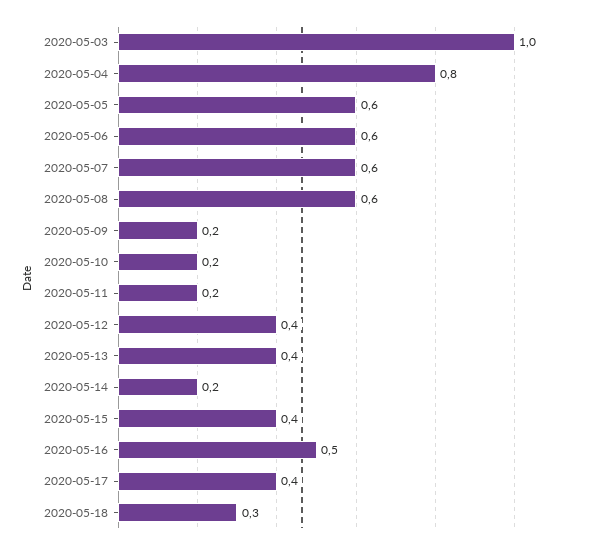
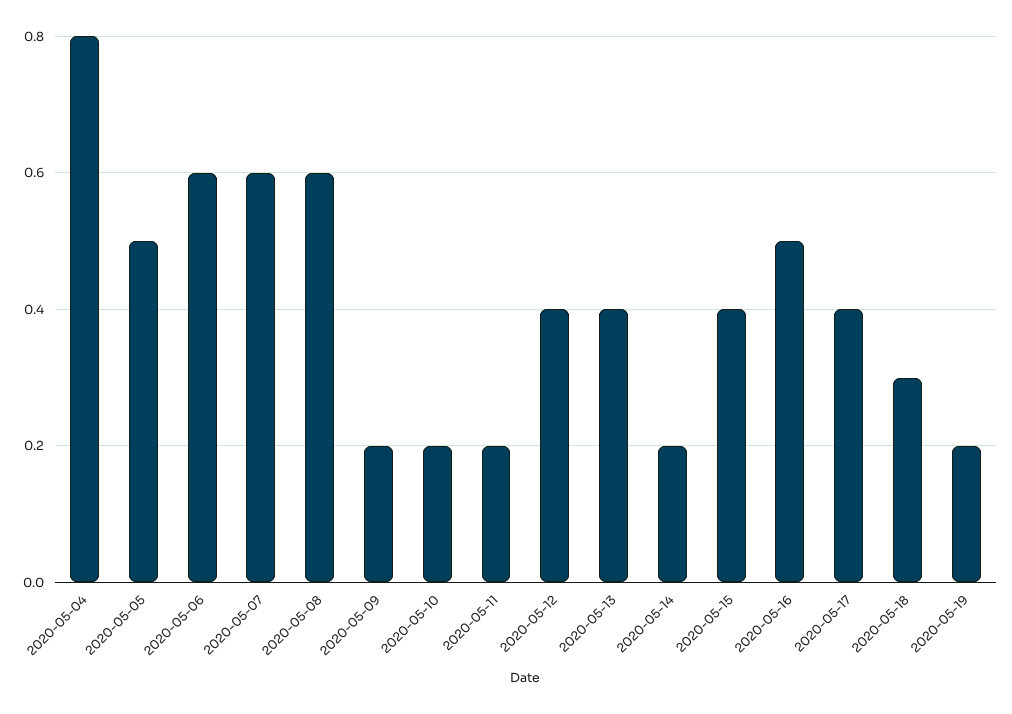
2020-05-03: 1 -> none
2020-05-05: 0.6 -> 0.5
2020-05-19: none -> 0.2

